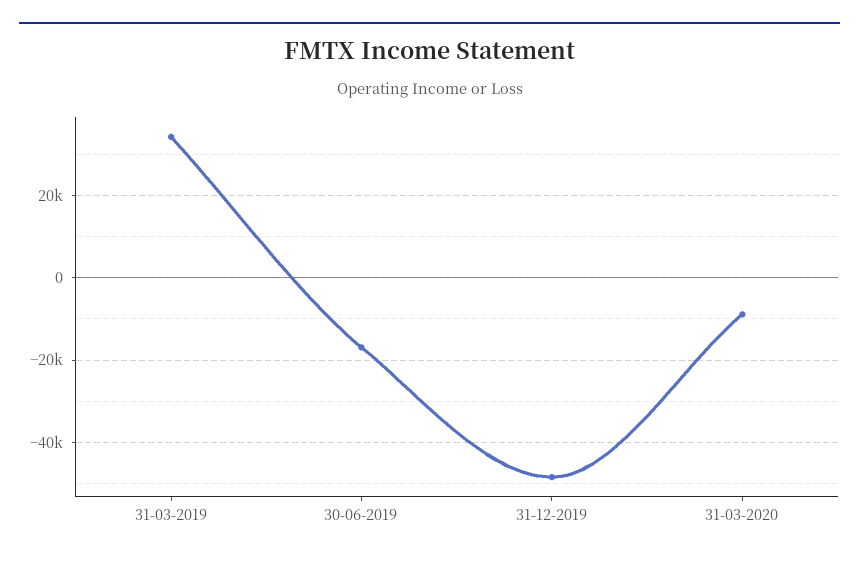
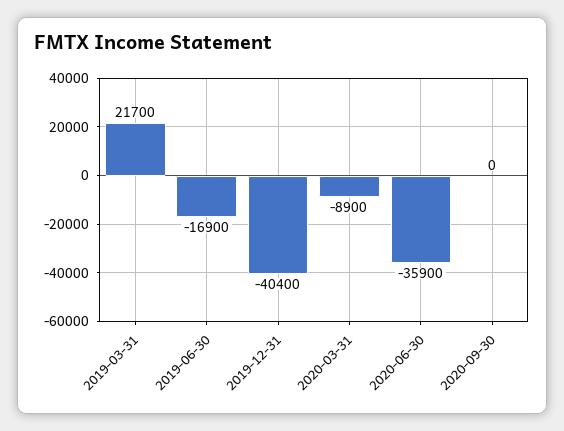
31-03-2019: 34000 -> 21700
31-12-2019: -48000 -> -40400
2020-06-30: none -> -35900
2020-09-30: none -> 0

